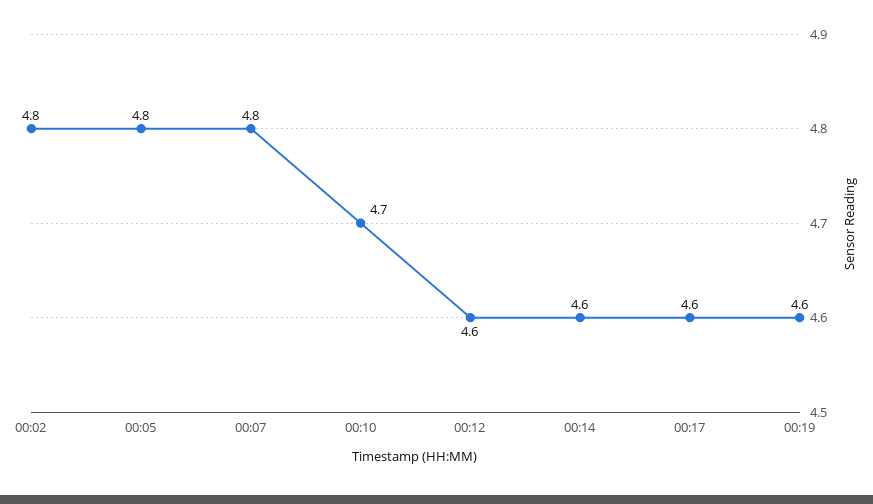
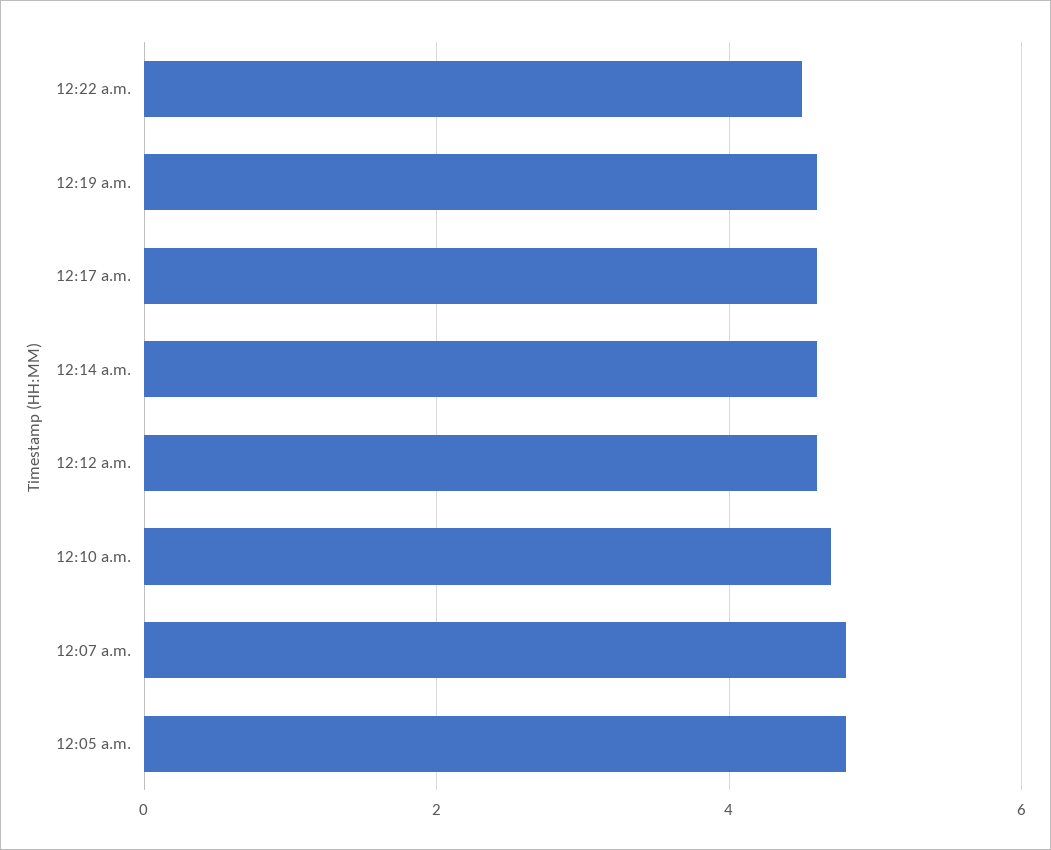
00:02: 4.8 -> none
12:22 a.m.: none -> 4.5

